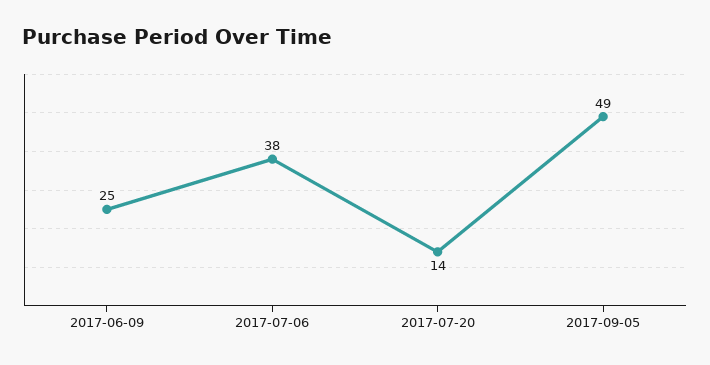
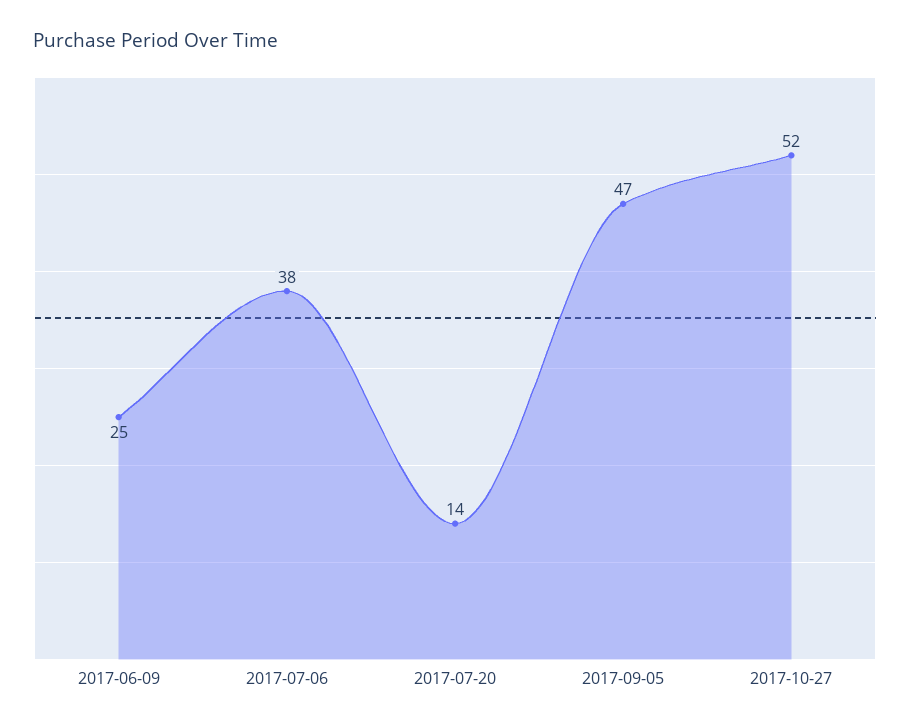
2017-09-05: 49 -> 47
2017-10-27: none -> 52

